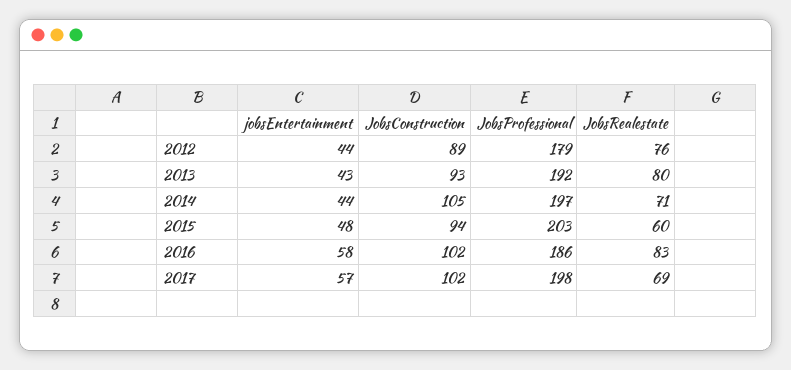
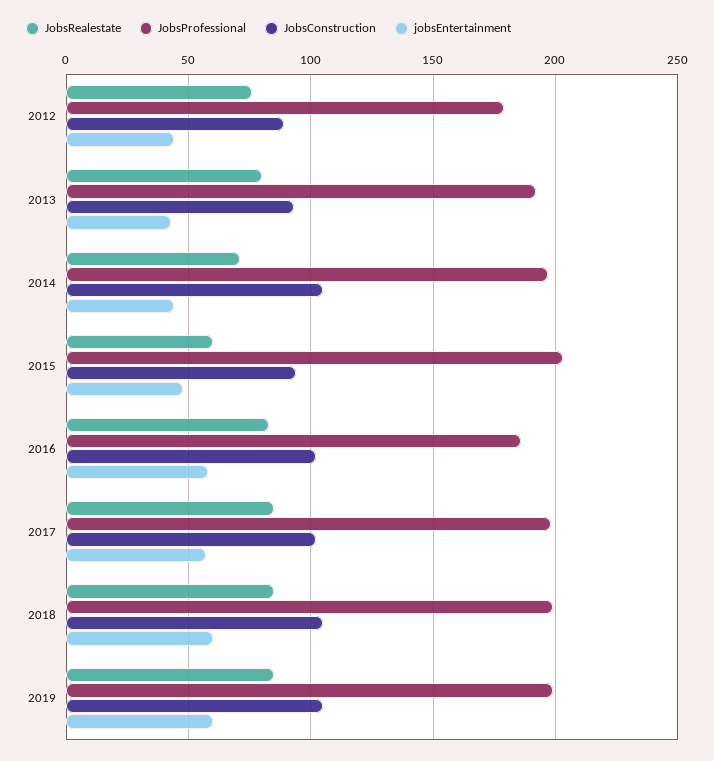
JobsRealestate, 2017: 69 -> 85
JobsRealestate, 2018: none -> 85
JobsProfessional, 2018: none -> 200
JobsConstruction, 2018: none -> 105
jobsEntertainment, 2018: none -> 60
JobsRealestate, 2019: none -> 85
JobsProfessional, 2019: none -> 200
JobsConstruction, 2019: none -> 105
jobsEntertainment, 2019: none -> 60

